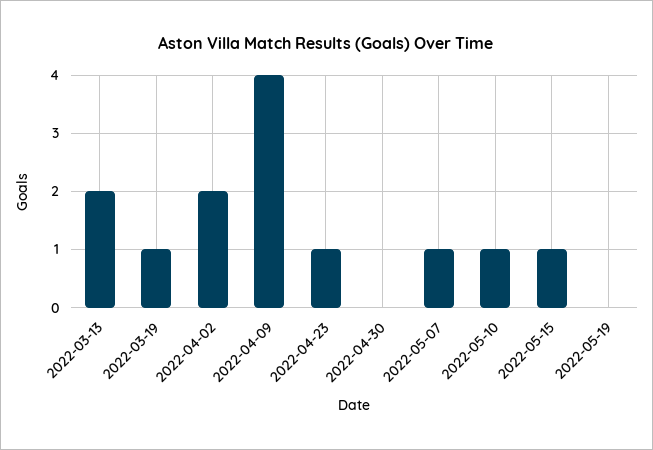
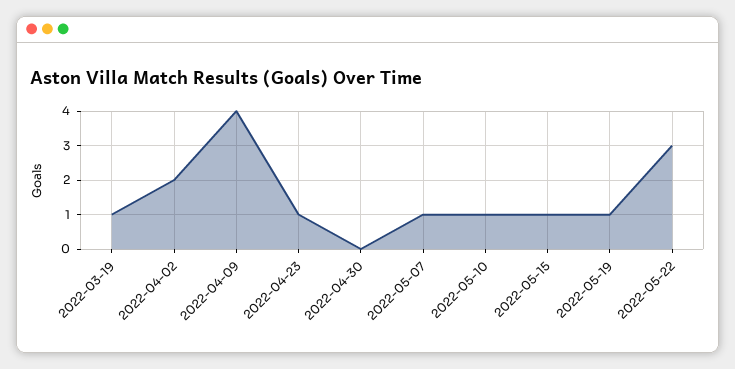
2022-03-13: 2 -> none
2022-05-19: 0 -> 1
2022-05-22: none -> 3

